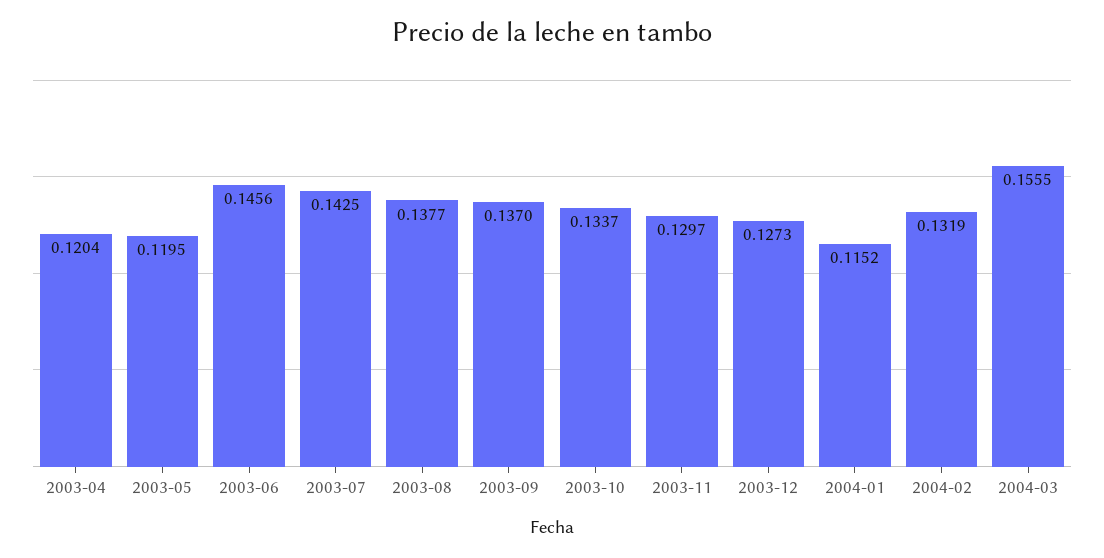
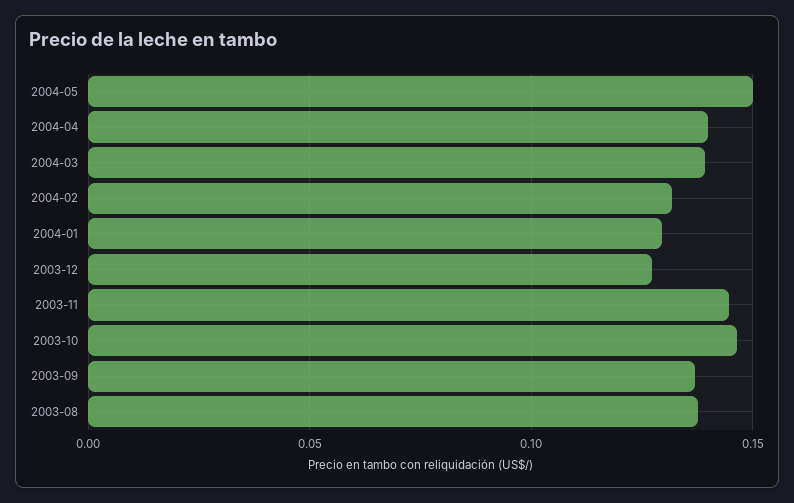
2003-04: 0.1204 -> none
2003-05: 0.1195 -> none
2003-06: 0.1456 -> none
2003-07: 0.1425 -> none
2003-10: 0.1337 -> 0.145
2003-11: 0.1297 -> 0.145
2004-01: 0.1152 -> 0.13
2004-03: 0.1555 -> 0.14
2004-05: none -> 0.15
2004-04: none -> 0.14

